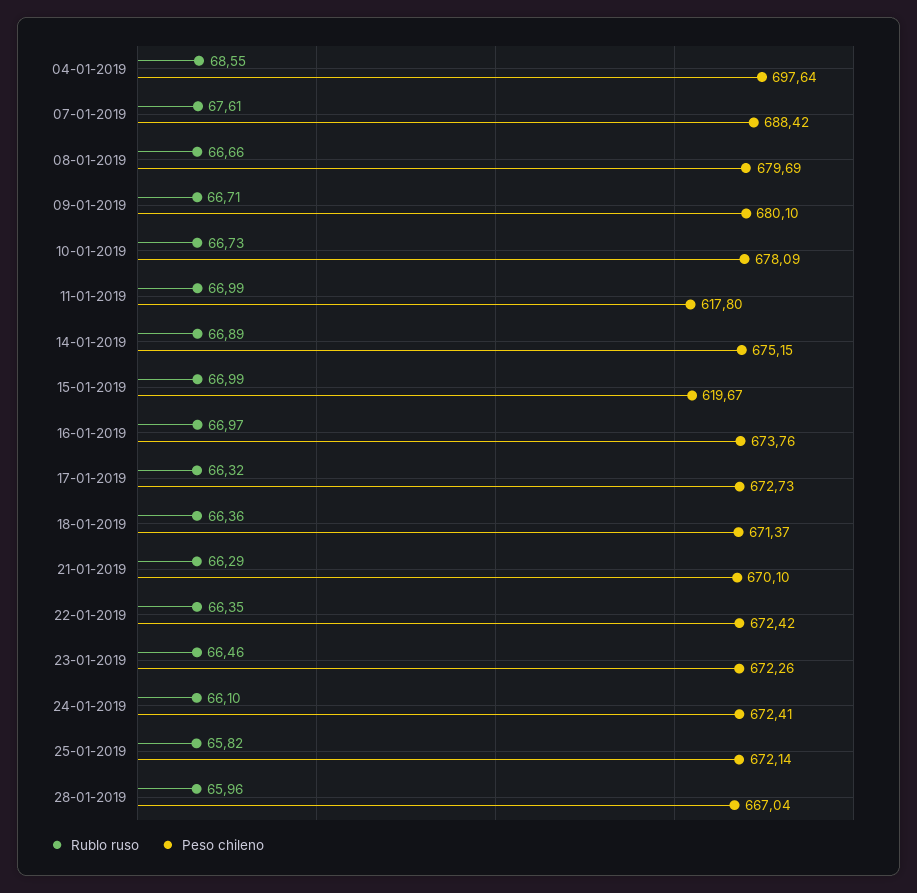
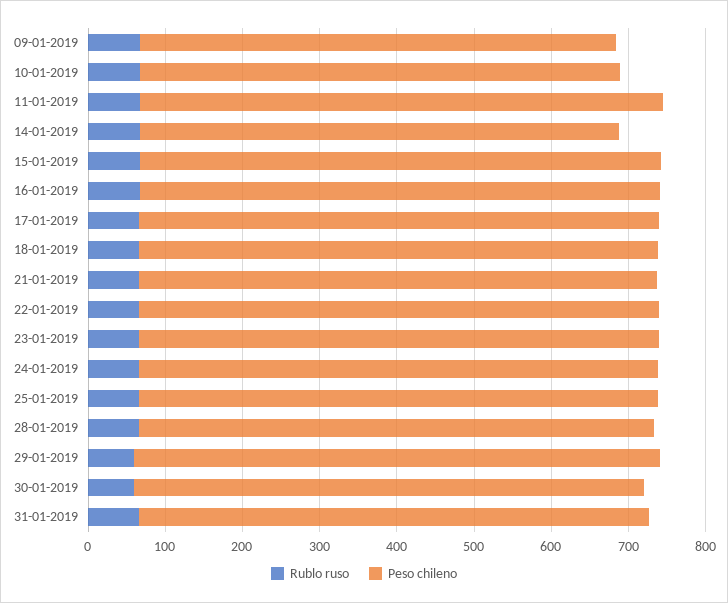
Rublo ruso, 04-01-2019: 68.55 -> none
Peso chileno, 04-01-2019: 697.64 -> none
Rublo ruso, 07-01-2019: 67.61 -> none
Peso chileno, 07-01-2019: 688.42 -> none
Rublo ruso, 08-01-2019: 66.66 -> none
Peso chileno, 08-01-2019: 679.69 -> none
Peso chileno, 09-01-2019: 680.1 -> 620
Peso chileno, 10-01-2019: 678.09 -> 620
Peso chileno, 11-01-2019: 617.8 -> 680
Peso chileno, 14-01-2019: 675.15 -> 620
Peso chileno, 15-01-2019: 619.67 -> 680
Rublo ruso, 29-01-2019: none -> 60
Peso chileno, 29-01-2019: none -> 680
Rublo ruso, 30-01-2019: none -> 60
Peso chileno, 30-01-2019: none -> 660
Rublo ruso, 31-01-2019: none -> 60
Peso chileno, 31-01-2019: none -> 660

